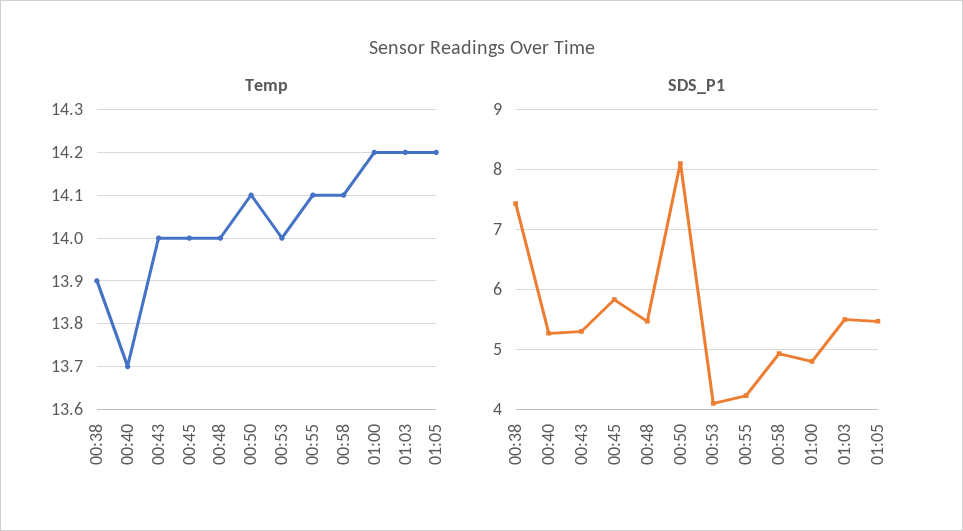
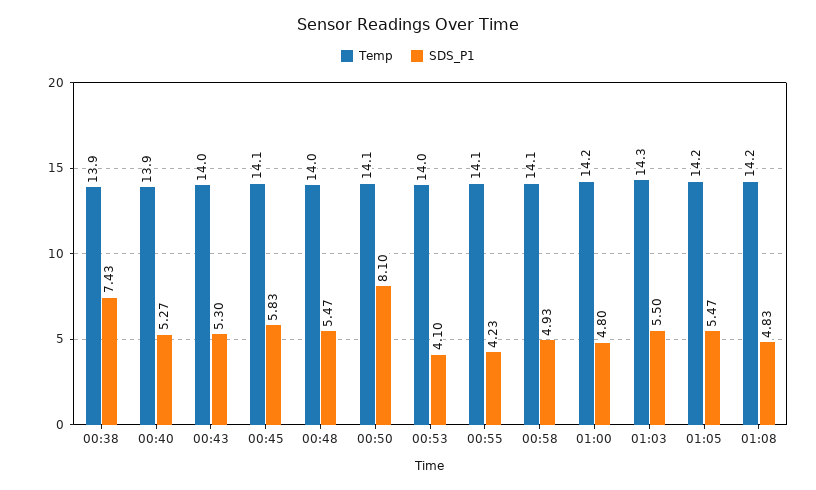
Temp, 00:40: 13.7 -> 13.9
Temp, 00:45: 14 -> 14.1
Temp, 01:03: 14.2 -> 14.3
Temp, 01:08: none -> 14.2
SDS_P1, 01:08: none -> 4.83

